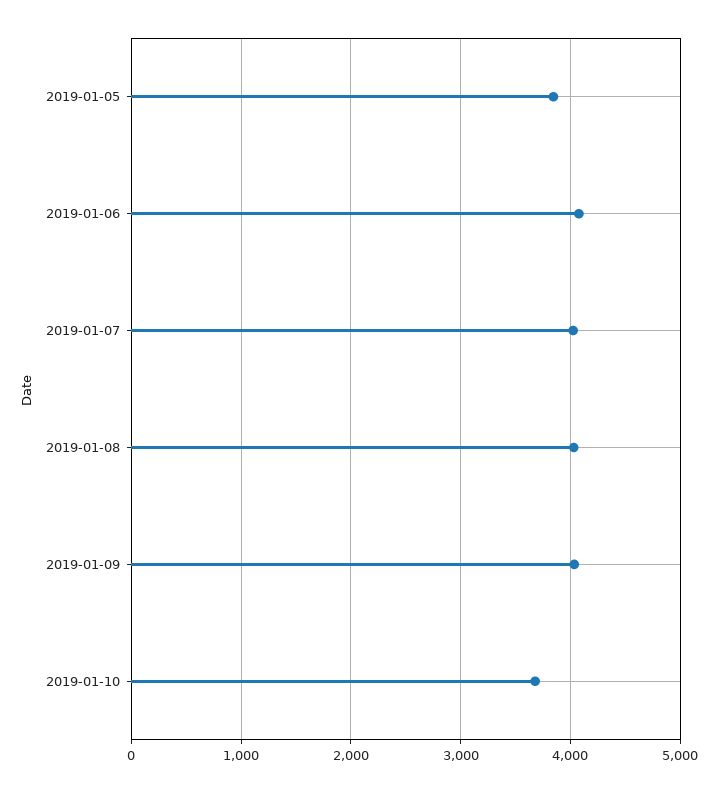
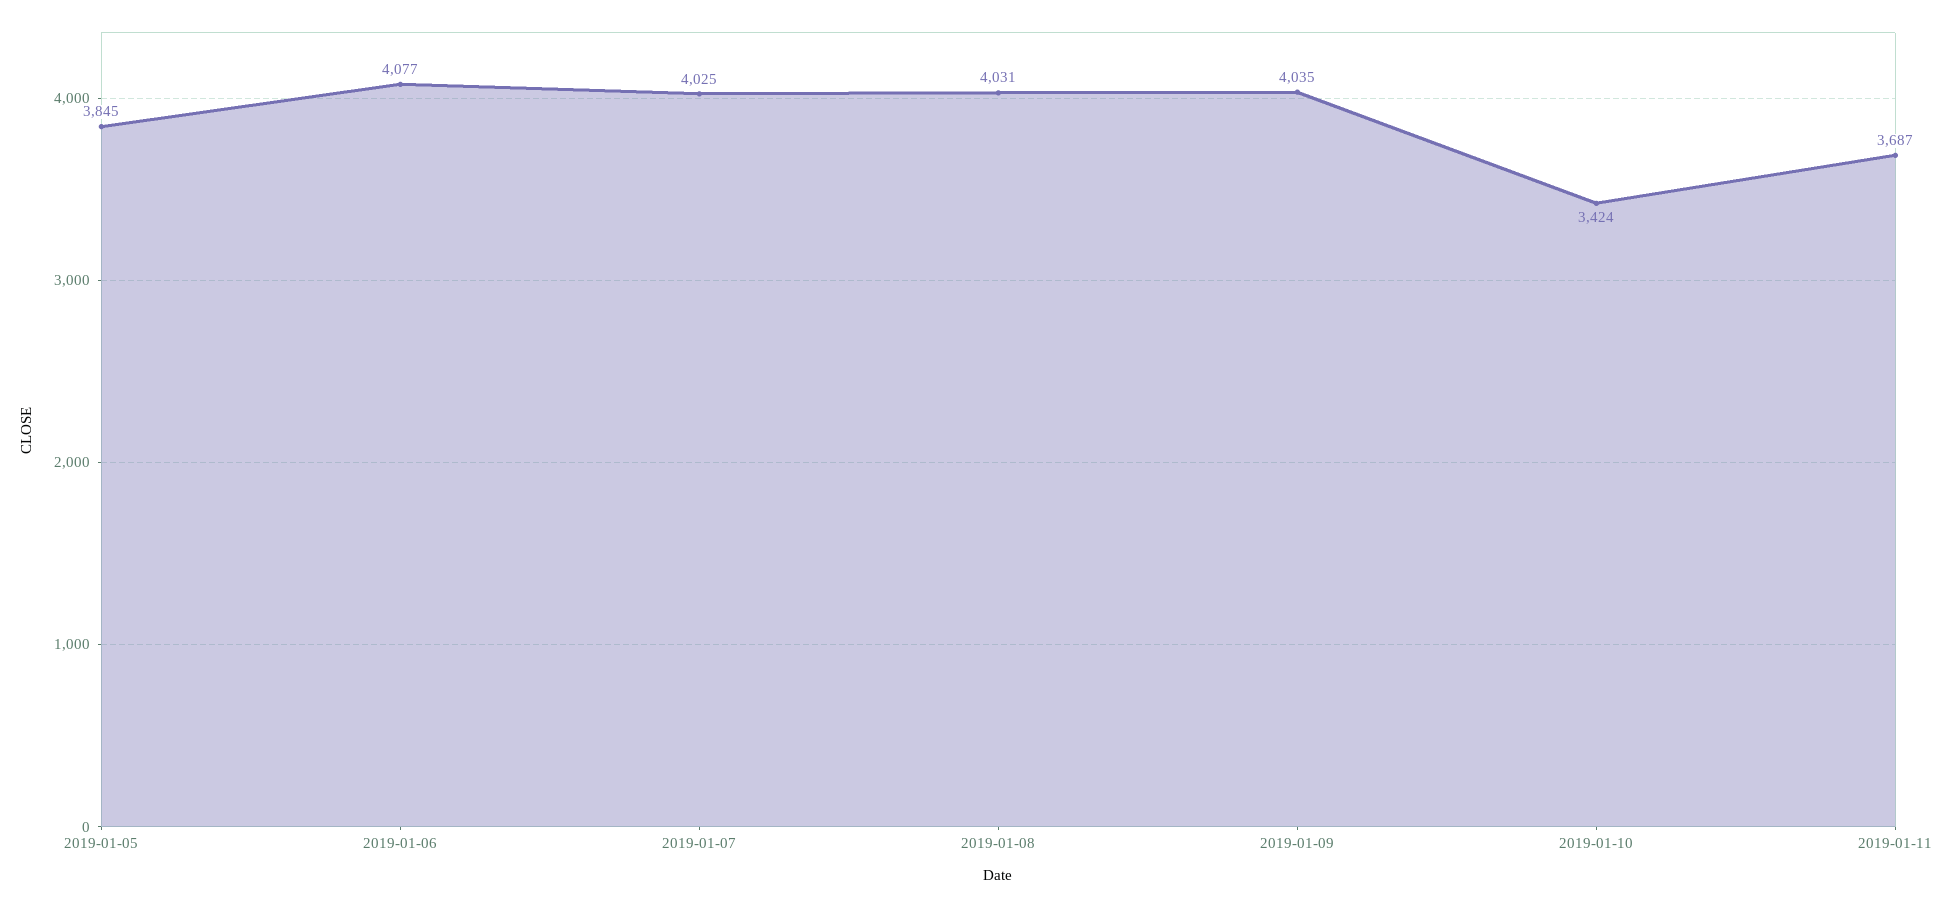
2019-01-10: 3700 -> 3424
2019-01-11: none -> 3687

